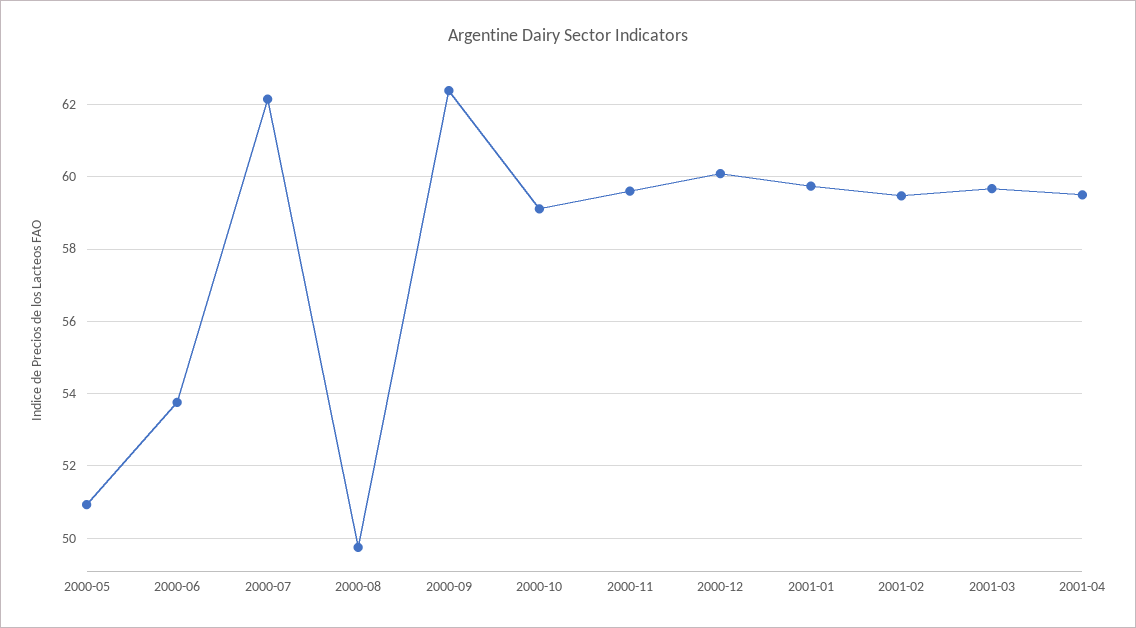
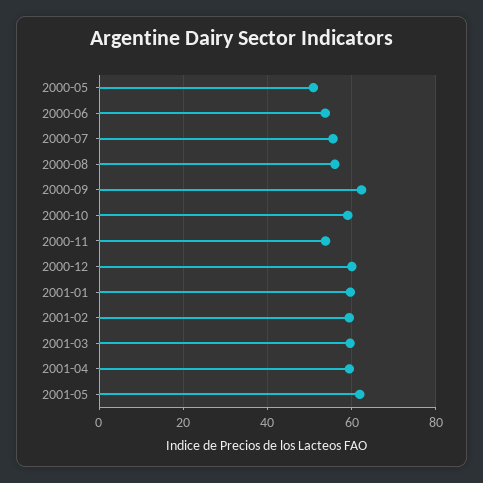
2000-07: 62.2 -> 56
2000-08: 49.8 -> 56
2000-11: 59.6 -> 54
2001-05: none -> 62

